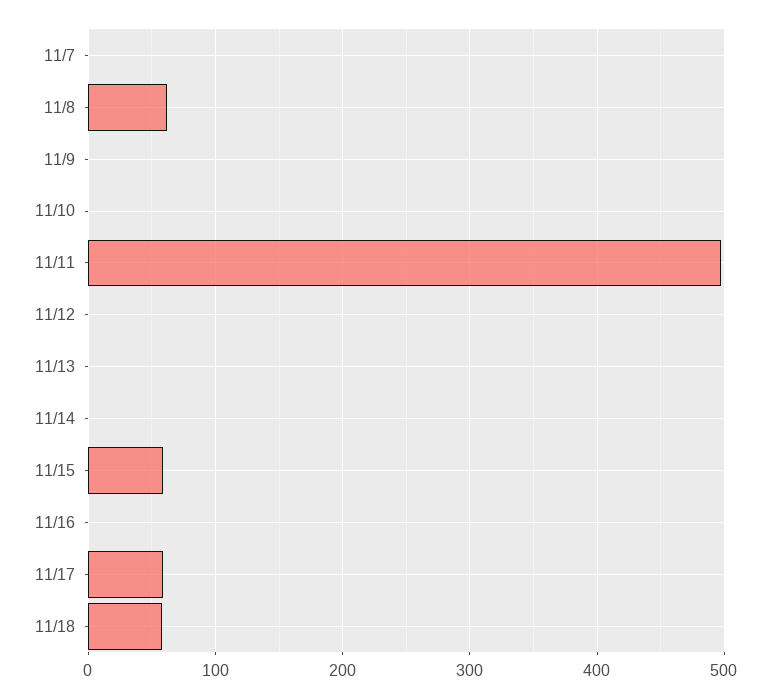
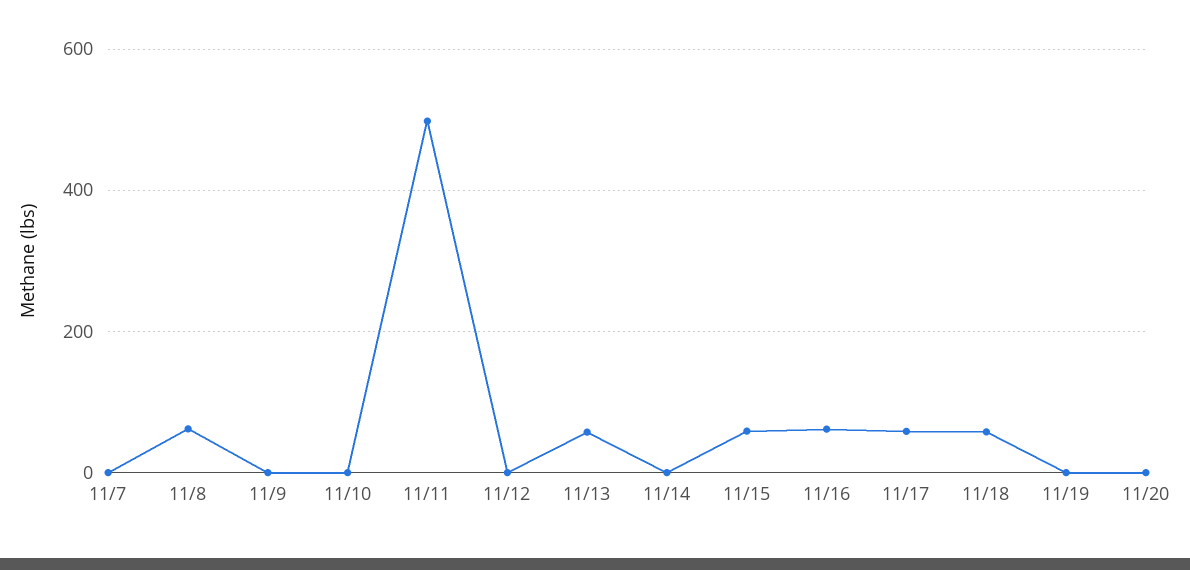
11/13: 0 -> 60
11/16: 0 -> 60
11/19: none -> 0
11/20: none -> 0

